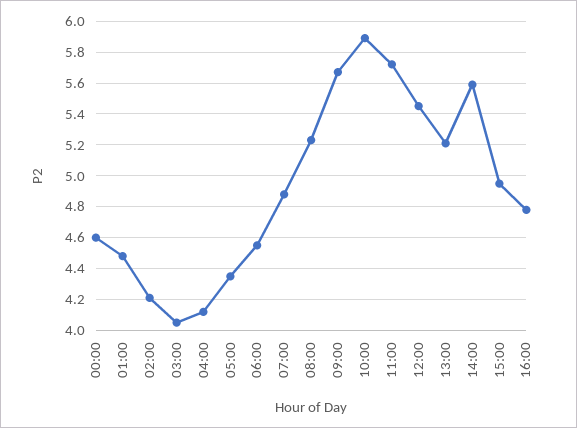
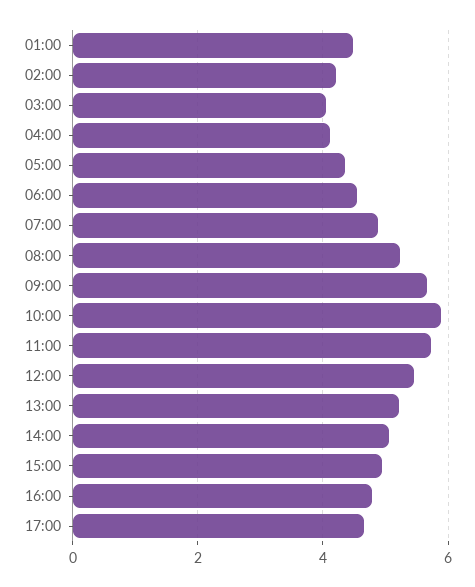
00:00: 4.6 -> none
14:00: 5.6 -> 5
17:00: none -> 4.6

